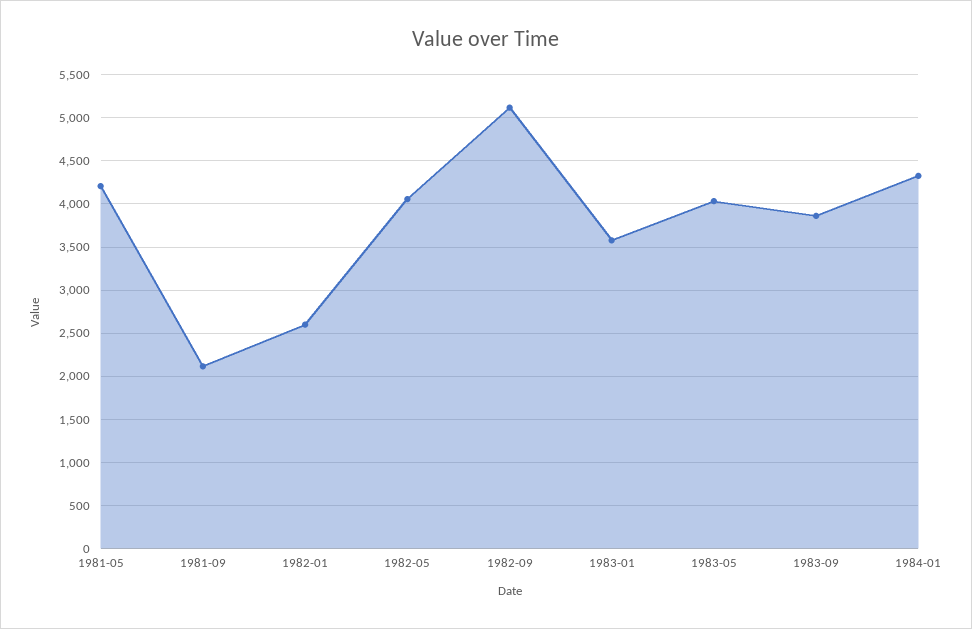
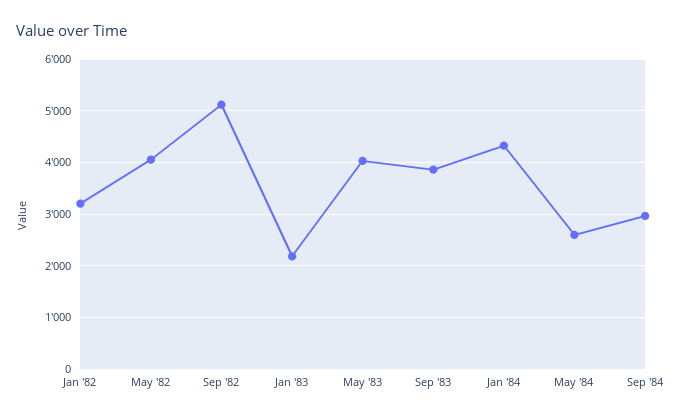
1981-05: 4200 -> none
1981-09: 2100 -> none
1982-01: 2600 -> 3200
1983-01: 3600 -> 2200
May '84: none -> 2600
Sep '84: none -> 3000

